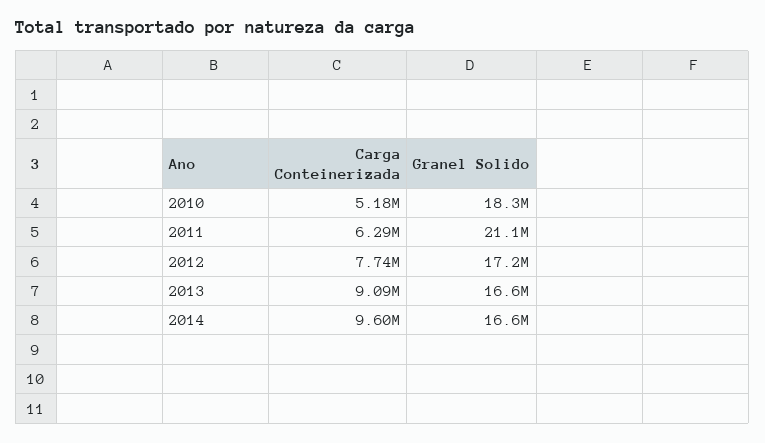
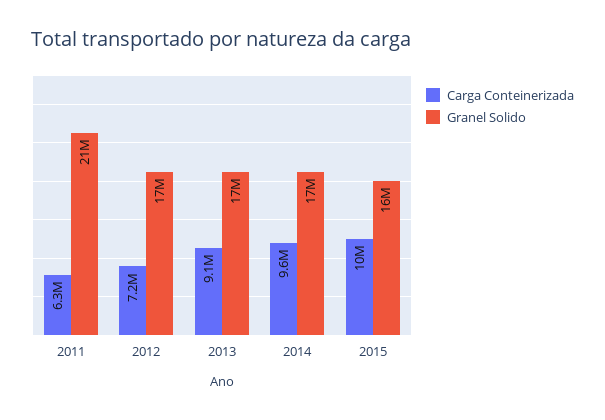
Carga Conteinerizada, 2010: 5180000 -> none
Granel Solido, 2010: 18300000 -> none
Carga Conteinerizada, 2012: 7740000 -> 7200000
Carga Conteinerizada, 2015: none -> 10000000
Granel Solido, 2015: none -> 16000000

